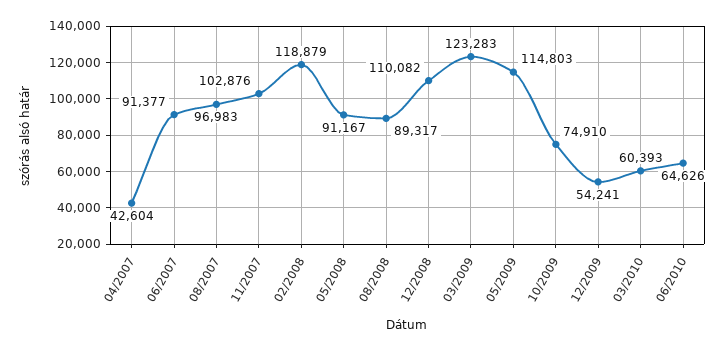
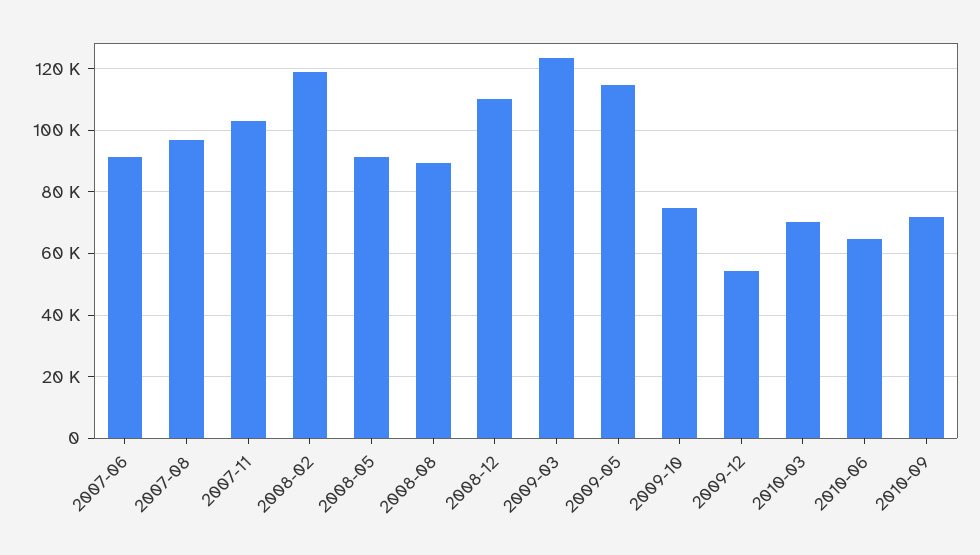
04/2007: 42604 -> none
03/2010: 60393 -> 70000
2010-09: none -> 72000

